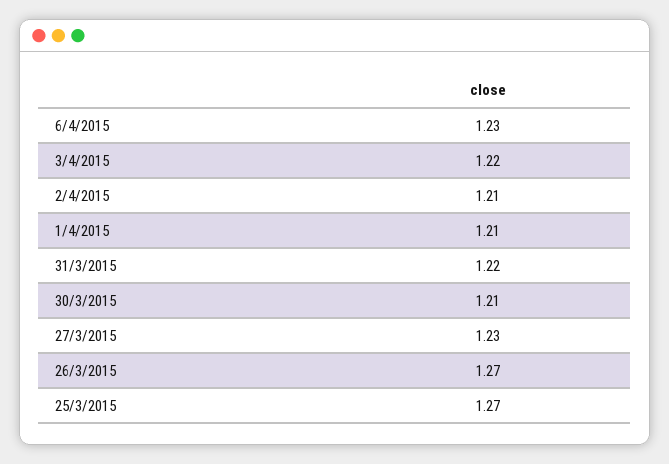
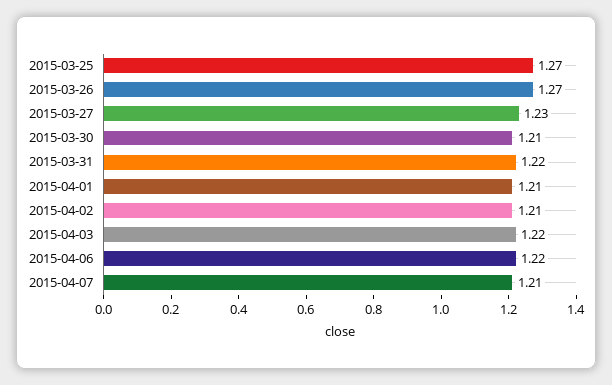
6/4/2015: 1.23 -> 1.22
2015-04-07: none -> 1.21

